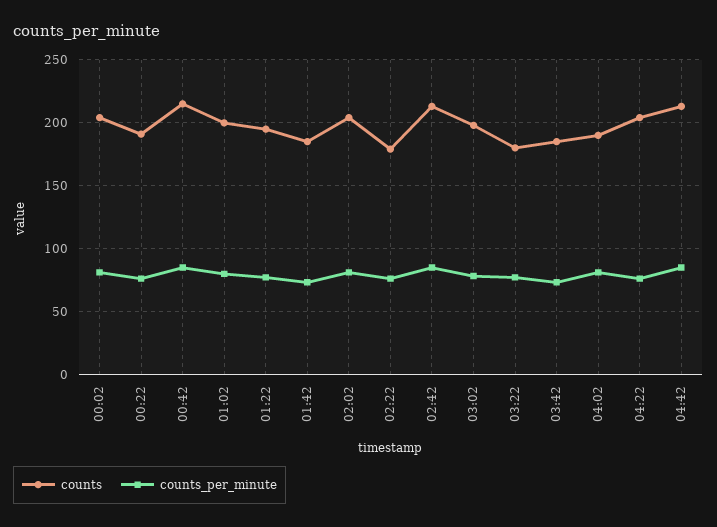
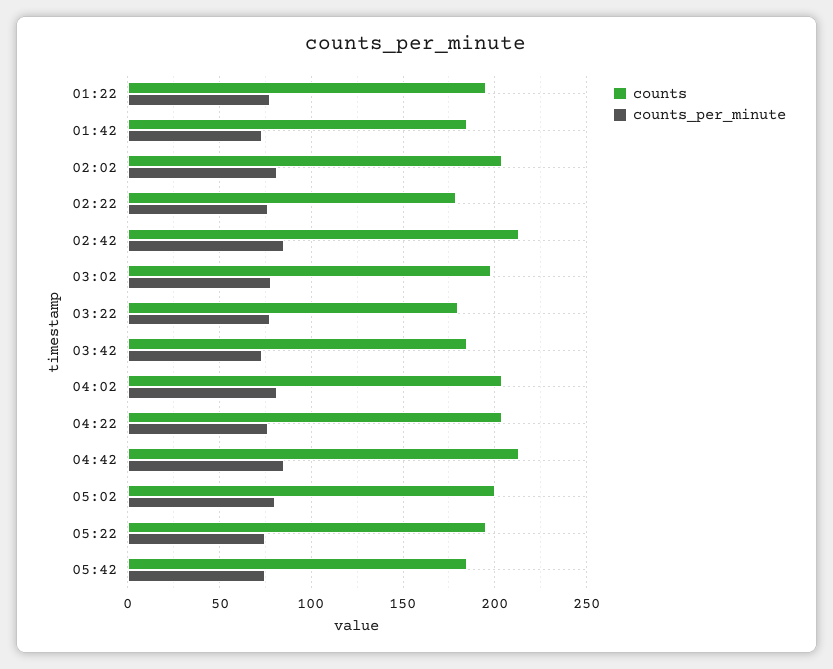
counts, 00:02: 205 -> none
counts_per_minute, 00:02: 80 -> none
counts, 00:22: 190 -> none
counts_per_minute, 00:22: 75 -> none
counts, 00:42: 215 -> none
counts_per_minute, 00:42: 85 -> none
counts, 01:02: 200 -> none
counts_per_minute, 01:02: 80 -> none
counts, 04:02: 190 -> 205
counts, 05:02: none -> 200
counts_per_minute, 05:02: none -> 80
counts, 05:22: none -> 195
counts_per_minute, 05:22: none -> 75
counts, 05:42: none -> 185
counts_per_minute, 05:42: none -> 75

